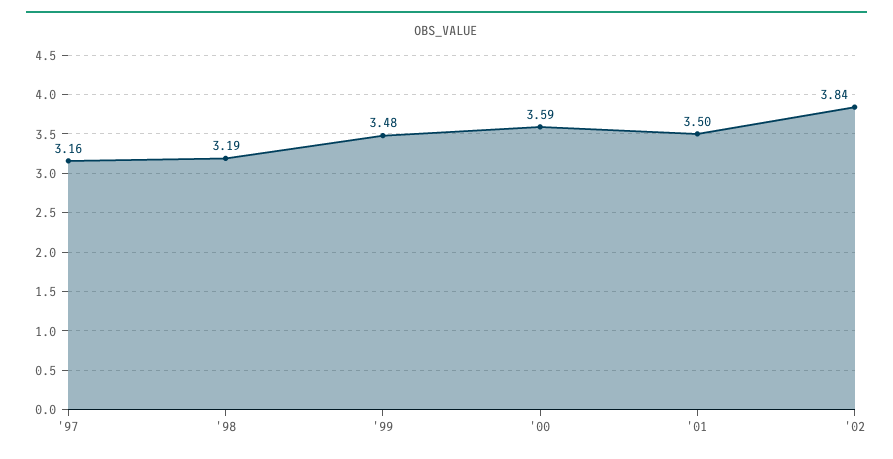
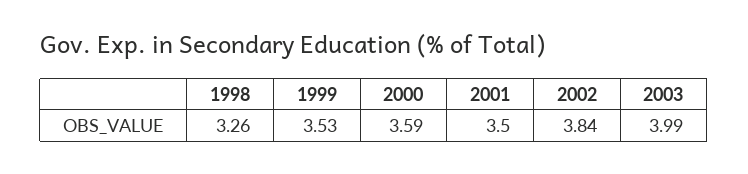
'97: 3.16 -> none
'98: 3.19 -> 3.26
'99: 3.48 -> 3.53
2003: none -> 3.99

